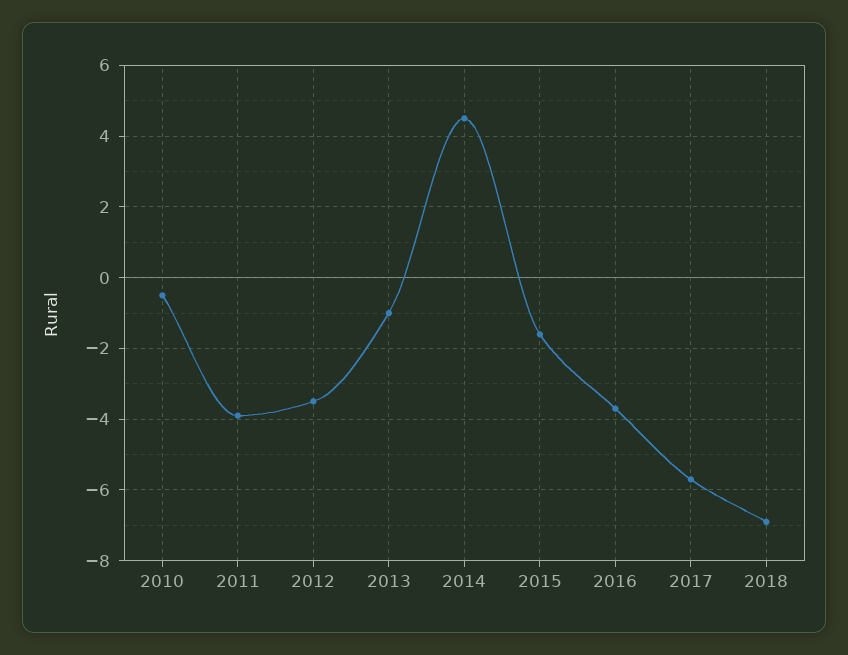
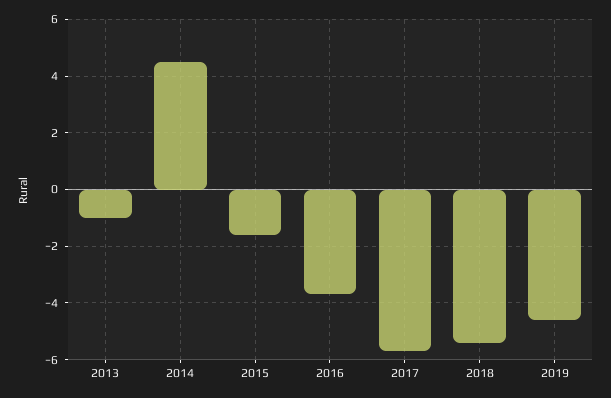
2010: -0.5 -> none
2011: -4 -> none
2012: -3.5 -> none
2018: -7 -> -5.5
2019: none -> -4.5

